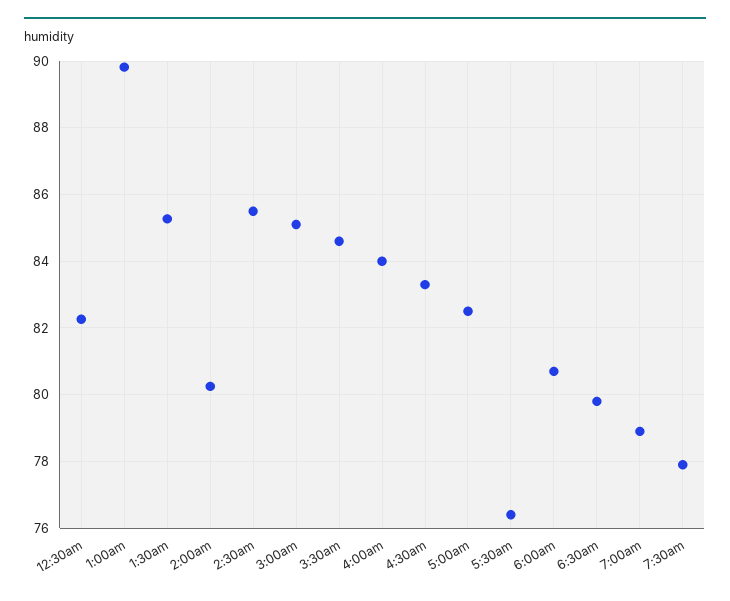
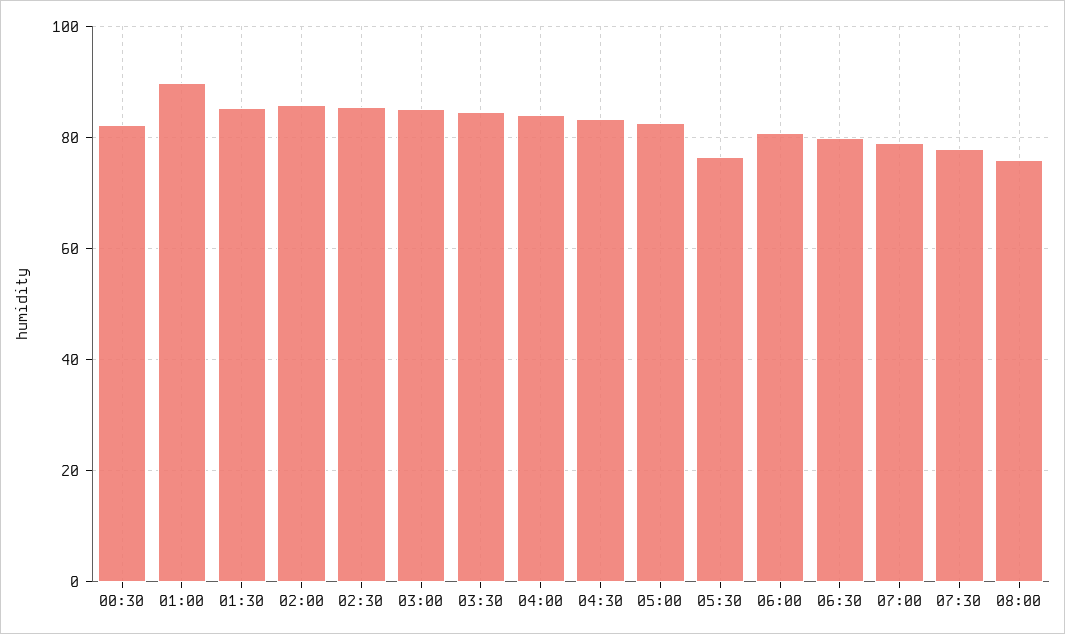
2:00am: 80.2 -> 86
08:00: none -> 76

